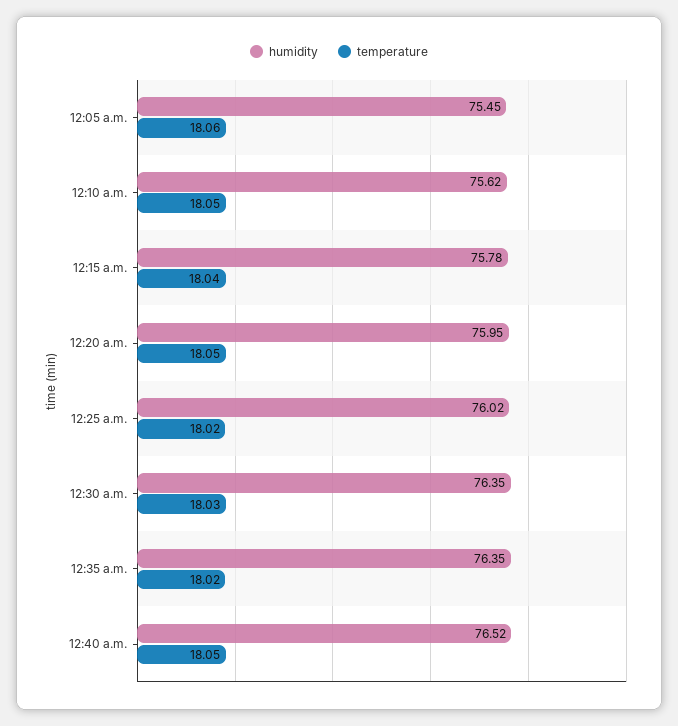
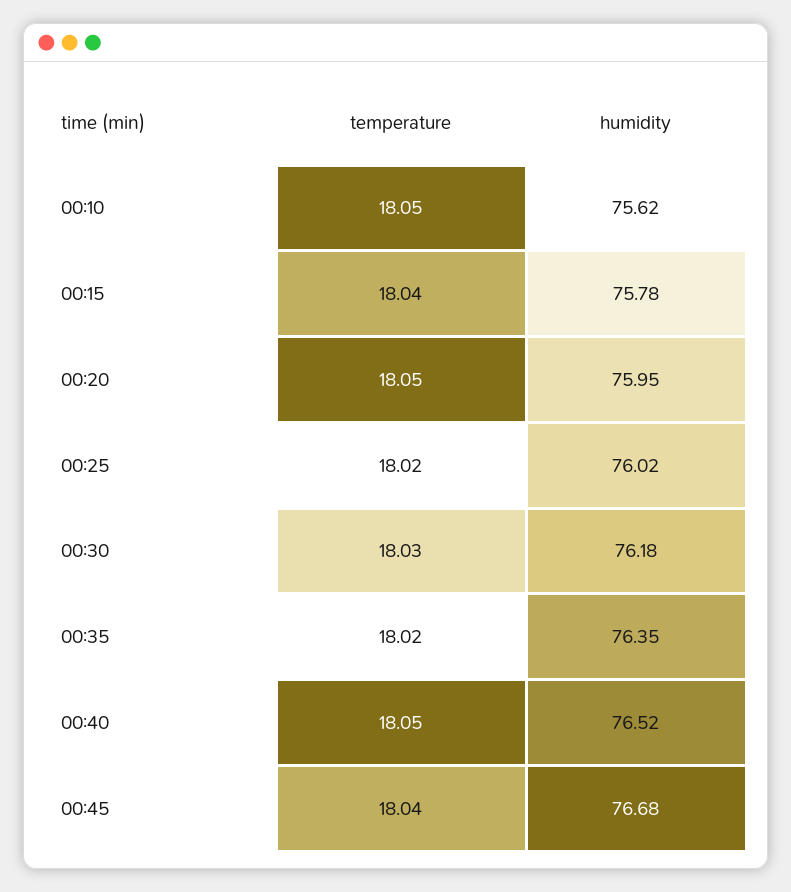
humidity, 12:05 a.m.: 75.45 -> none
temperature, 12:05 a.m.: 18.06 -> none
humidity, 12:30 a.m.: 76.35 -> 76.18
temperature, 00:45: none -> 18.04
humidity, 00:45: none -> 76.68

